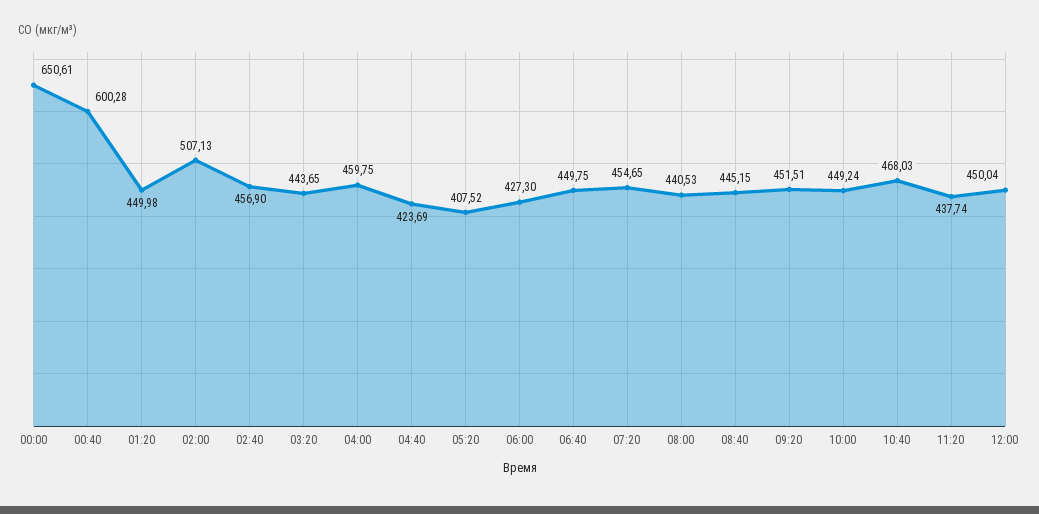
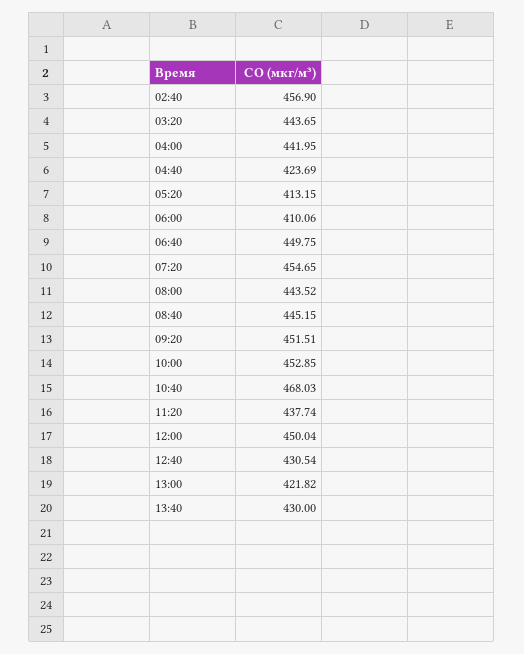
00:00: 650.61 -> none
00:40: 600.28 -> none
01:20: 449.98 -> none
02:00: 507.13 -> none
04:00: 459.75 -> 441.95
05:20: 407.52 -> 413.15
06:00: 427.3 -> 410.06
08:00: 440.53 -> 443.52
10:00: 449.24 -> 452.85
12:40: none -> 430.54
13:00: none -> 421.82
13:40: none -> 430

